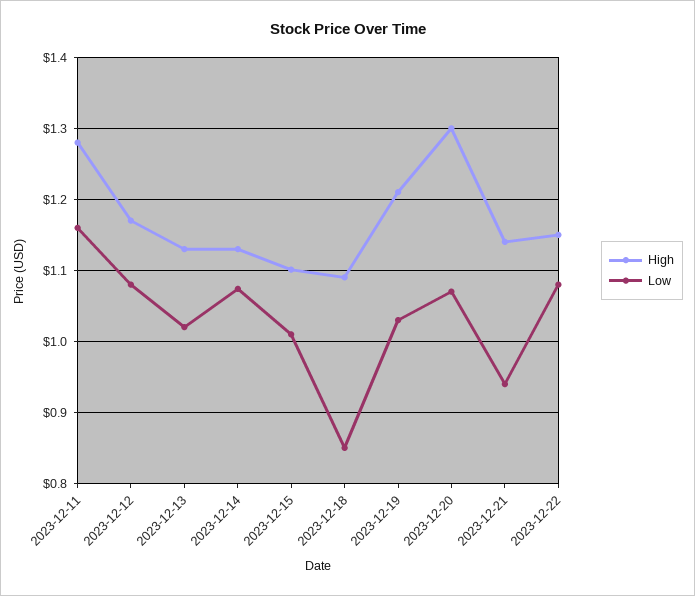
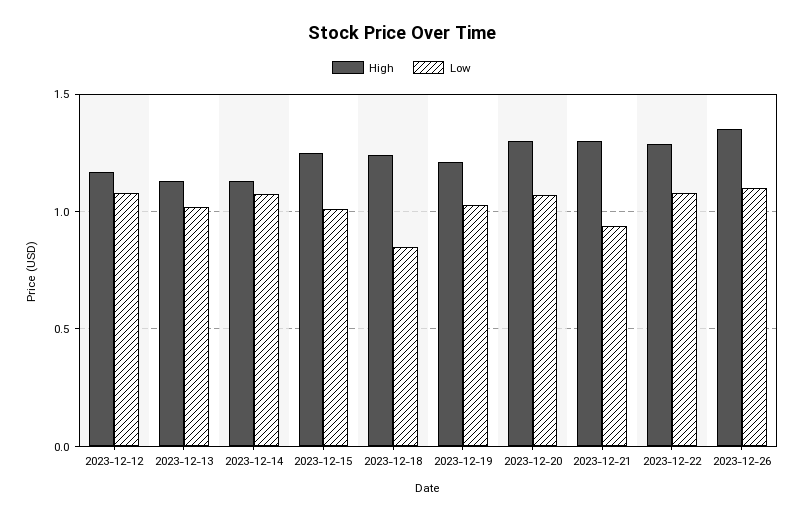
High, 2023-12-11: 1.28 -> none
Low, 2023-12-11: 1.16 -> none
High, 2023-12-15: 1.1 -> 1.25
High, 2023-12-18: 1.09 -> 1.25
High, 2023-12-21: 1.14 -> 1.3
High, 2023-12-22: 1.15 -> 1.3
High, 2023-12-26: none -> 1.35
Low, 2023-12-26: none -> 1.1

